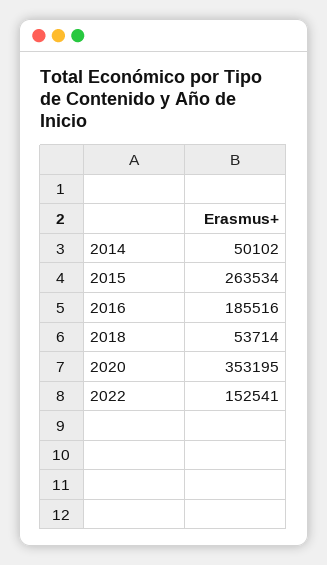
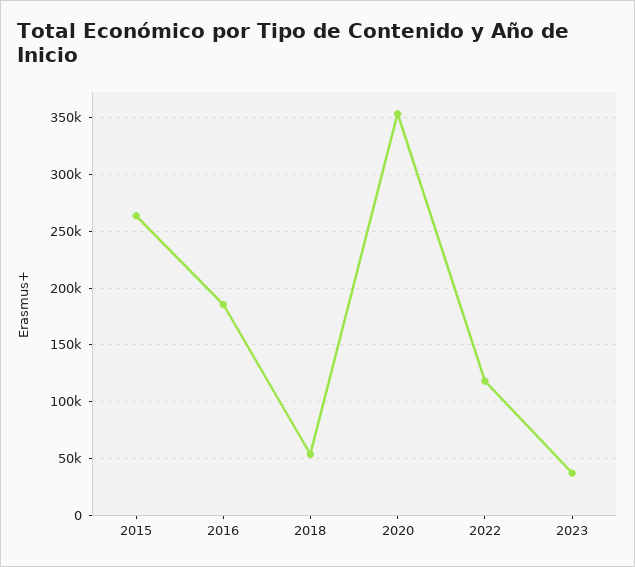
2014: 50102 -> none
2022: 152541 -> 120000
2023: none -> 40000

